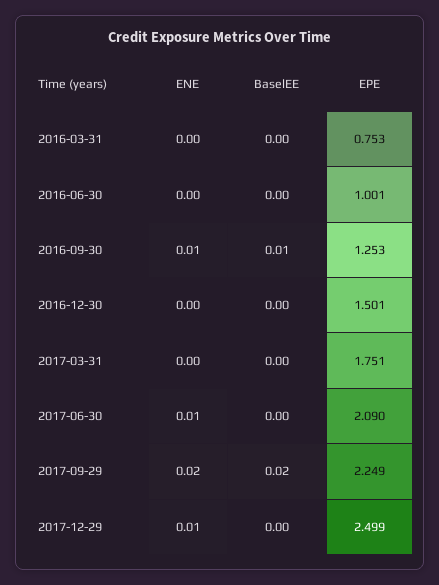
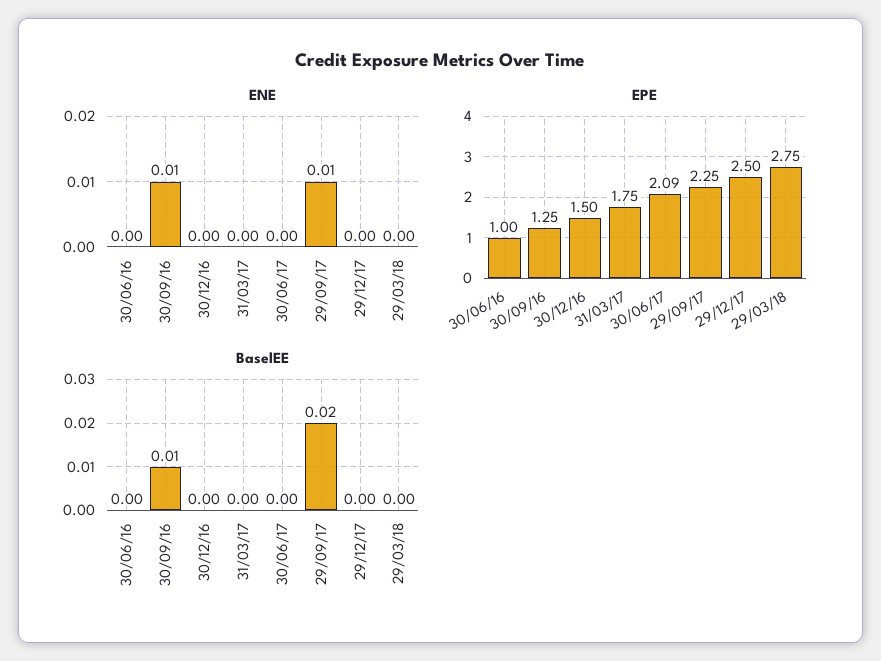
ENE, 2016-03-31: 0 -> none
BaselEE, 2016-03-31: 0 -> none
EPE, 2016-03-31: 0.753 -> none
ENE, 2017-06-30: 0.01 -> 0
ENE, 2017-09-29: 0.02 -> 0.01
ENE, 2017-12-29: 0.01 -> 0
ENE, 29/03/18: none -> 0
EPE, 29/03/18: none -> 2.75
BaselEE, 29/03/18: none -> 0

